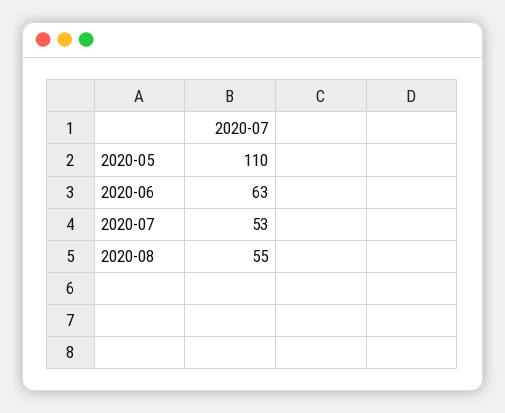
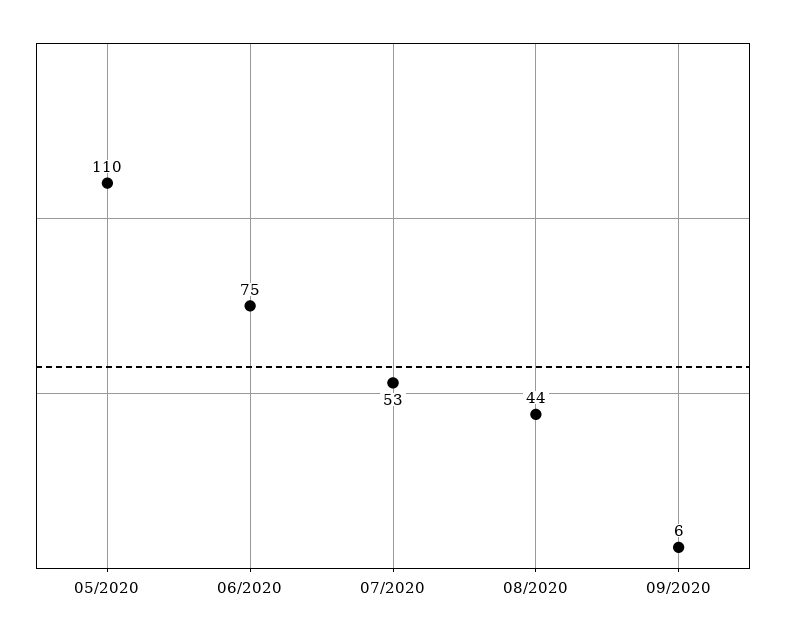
2020-06: 63 -> 75
2020-08: 55 -> 44
09/2020: none -> 6

